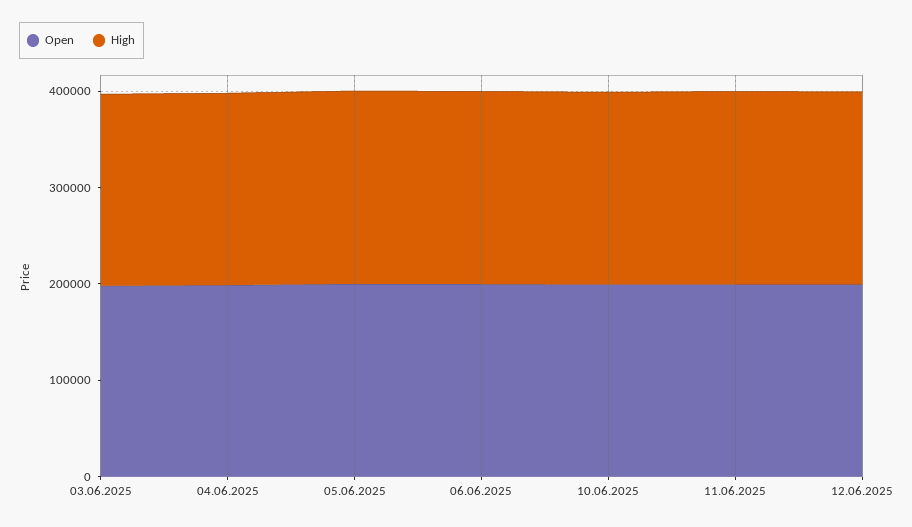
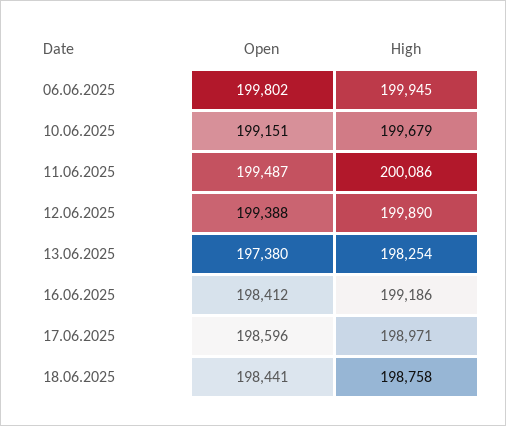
Open, 03.06.2025: 200000 -> none
High, 03.06.2025: 200000 -> none
Open, 04.06.2025: 200000 -> none
High, 04.06.2025: 200000 -> none
Open, 05.06.2025: 200000 -> none
High, 05.06.2025: 200000 -> none
Open, 13.06.2025: none -> 197380
High, 13.06.2025: none -> 198254
Open, 16.06.2025: none -> 198412
High, 16.06.2025: none -> 199186
Open, 17.06.2025: none -> 198596
High, 17.06.2025: none -> 198971
Open, 18.06.2025: none -> 198441
High, 18.06.2025: none -> 198758

